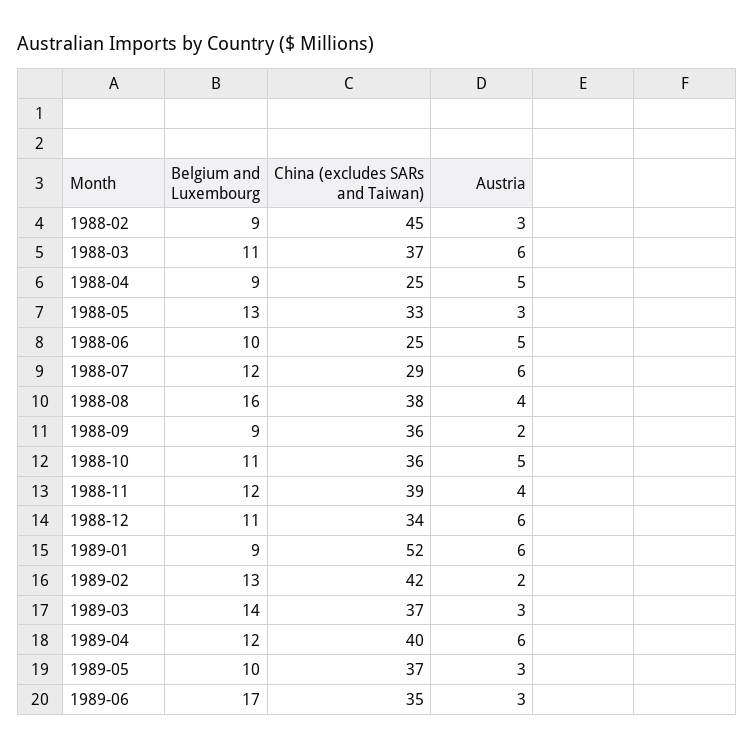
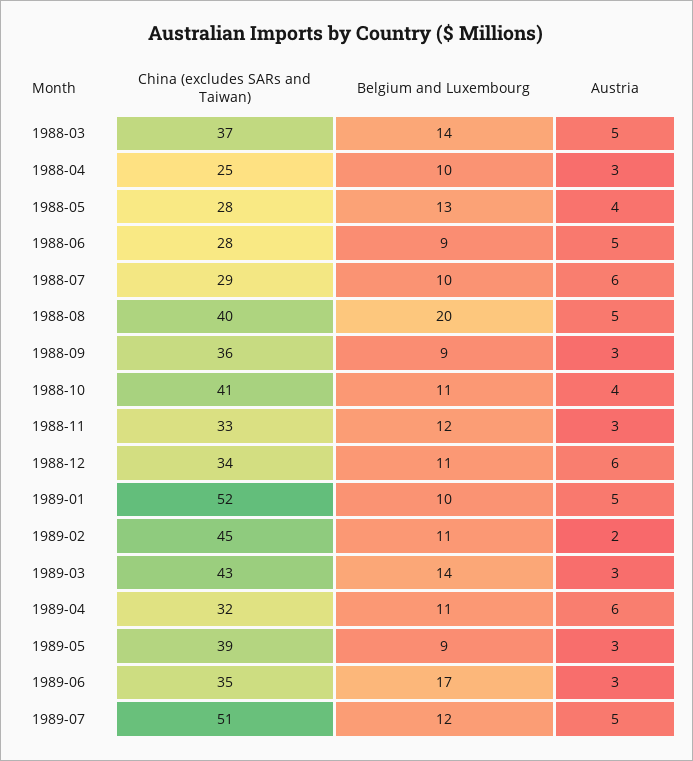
Belgium and Luxembourg, 1988-02: 9 -> none
China (excludes SARs and Taiwan), 1988-02: 45 -> none
Austria, 1988-02: 3 -> none
Belgium and Luxembourg, 1988-03: 11 -> 14
Austria, 1988-03: 6 -> 5
Belgium and Luxembourg, 1988-04: 9 -> 10
Austria, 1988-04: 5 -> 3
China (excludes SARs and Taiwan), 1988-05: 33 -> 28
Austria, 1988-05: 3 -> 4
Belgium and Luxembourg, 1988-06: 10 -> 9
China (excludes SARs and Taiwan), 1988-06: 25 -> 28
Belgium and Luxembourg, 1988-07: 12 -> 10
Belgium and Luxembourg, 1988-08: 16 -> 20
China (excludes SARs and Taiwan), 1988-08: 38 -> 40
Austria, 1988-08: 4 -> 5
Austria, 1988-09: 2 -> 3
China (excludes SARs and Taiwan), 1988-10: 36 -> 41
Austria, 1988-10: 5 -> 4
China (excludes SARs and Taiwan), 1988-11: 39 -> 33
Austria, 1988-11: 4 -> 3
Belgium and Luxembourg, 1989-01: 9 -> 10
Austria, 1989-01: 6 -> 5
Belgium and Luxembourg, 1989-02: 13 -> 11
China (excludes SARs and Taiwan), 1989-02: 42 -> 45
China (excludes SARs and Taiwan), 1989-03: 37 -> 43
Belgium and Luxembourg, 1989-04: 12 -> 11
China (excludes SARs and Taiwan), 1989-04: 40 -> 32
Belgium and Luxembourg, 1989-05: 10 -> 9
China (excludes SARs and Taiwan), 1989-05: 37 -> 39
China (excludes SARs and Taiwan), 1989-07: none -> 51
Belgium and Luxembourg, 1989-07: none -> 12
Austria, 1989-07: none -> 5

